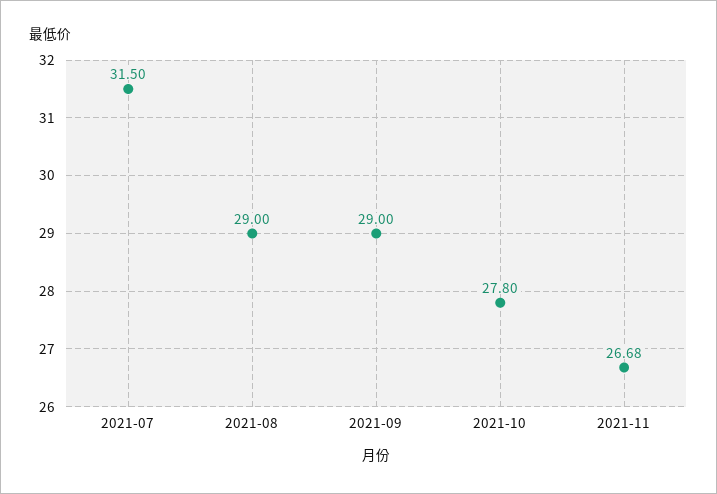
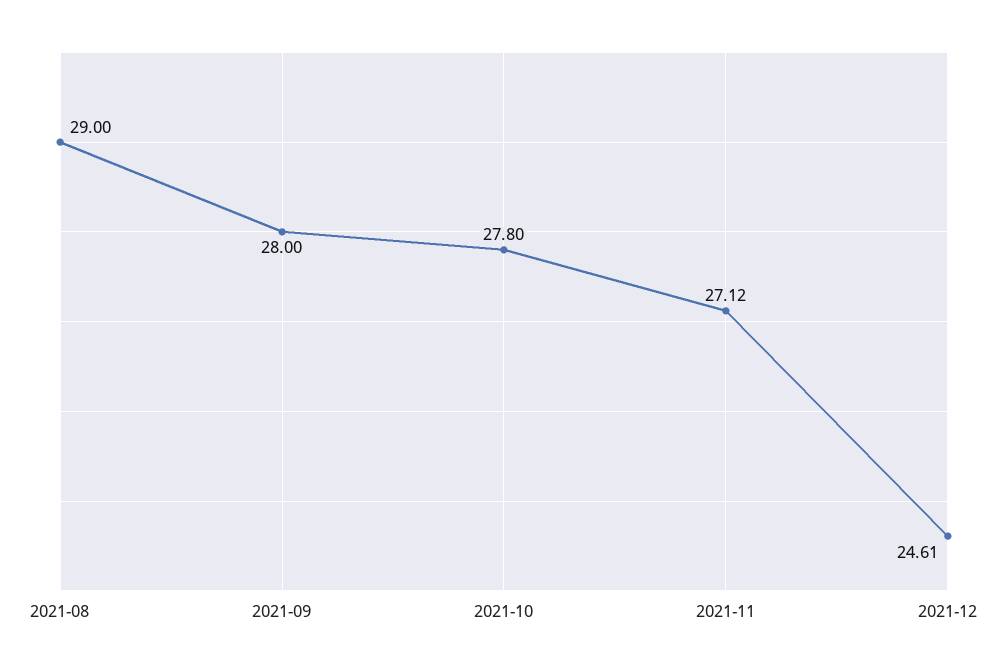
2021-07: 31.5 -> none
2021-09: 29 -> 28
2021-11: 26.68 -> 27.12
2021-12: none -> 24.61

